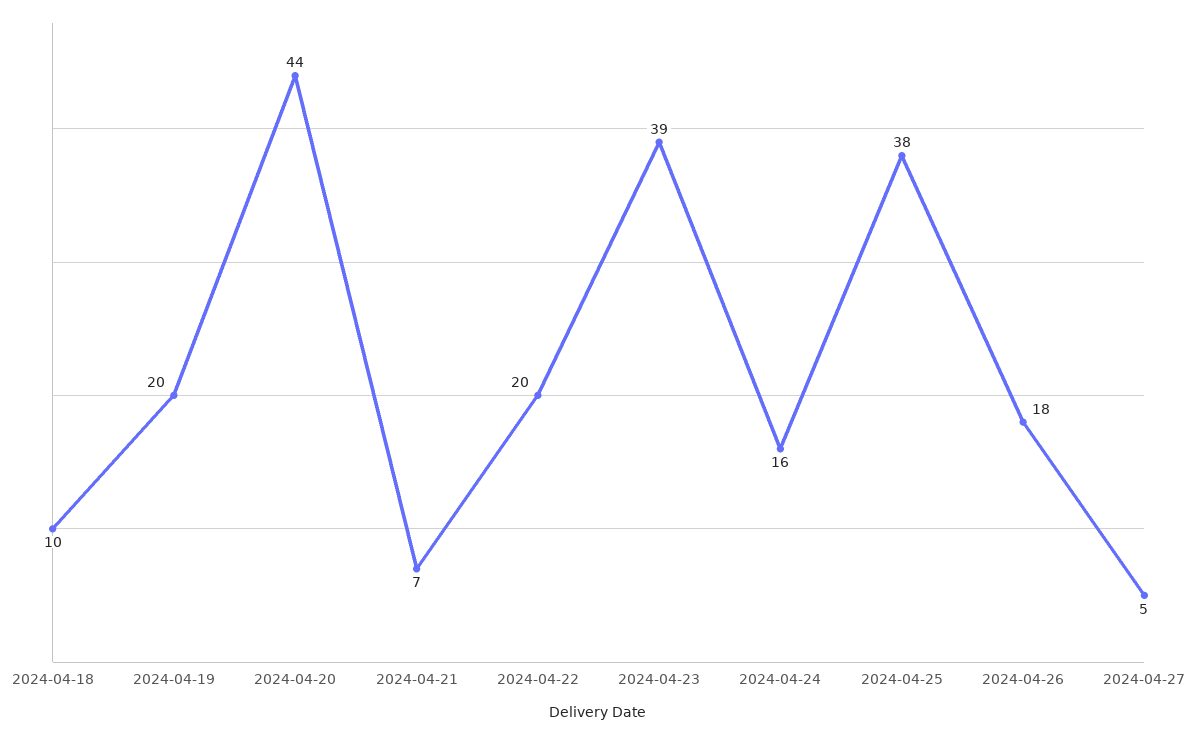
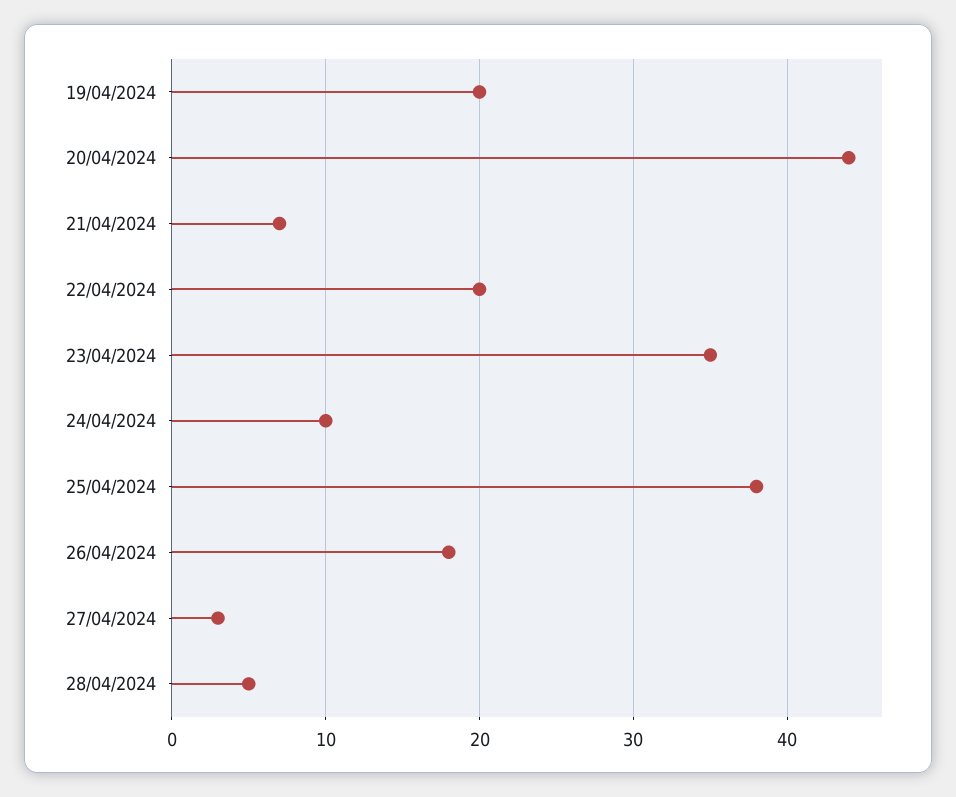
2024-04-18: 10 -> none
2024-04-23: 39 -> 35
2024-04-24: 16 -> 10
2024-04-27: 5 -> 3
28/04/2024: none -> 5

